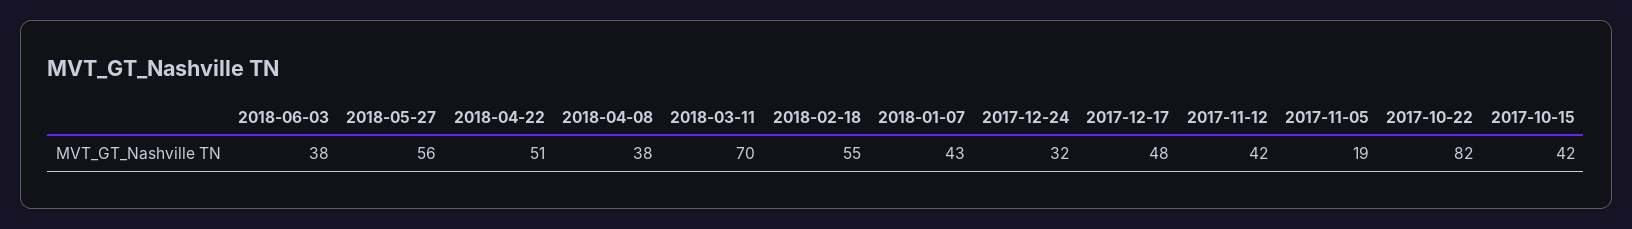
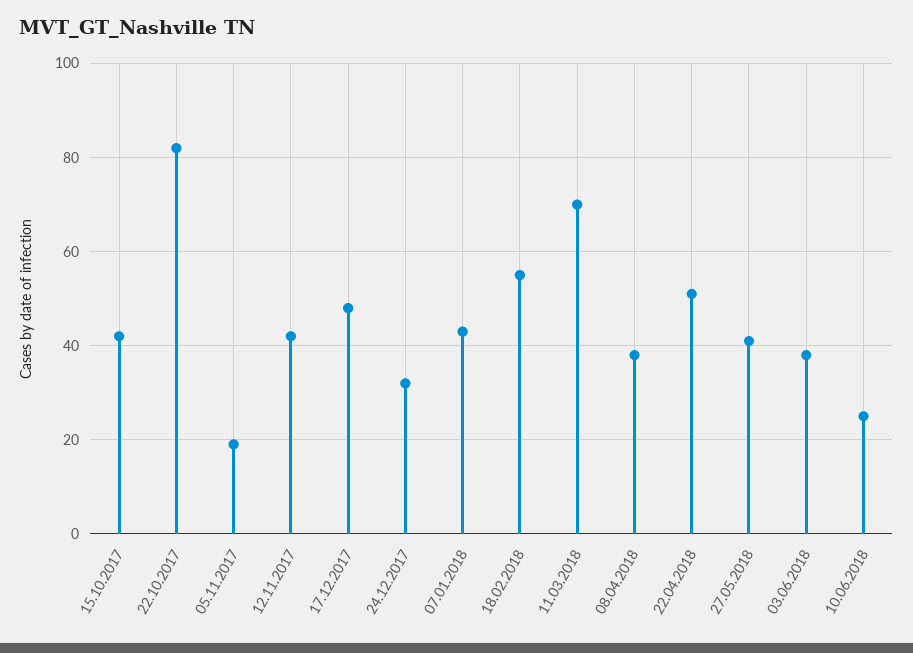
2018-05-27: 56 -> 40
10.06.2018: none -> 25

